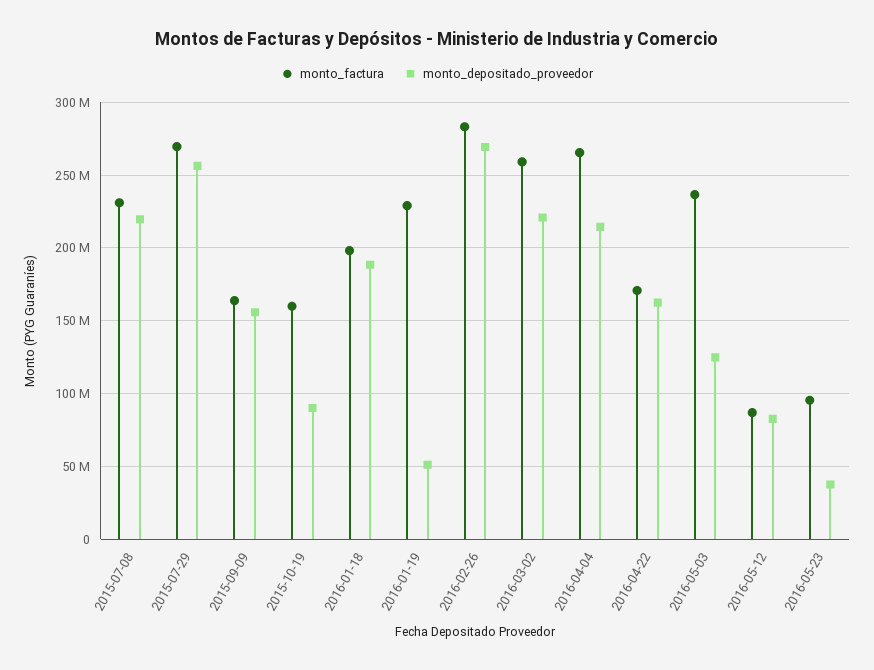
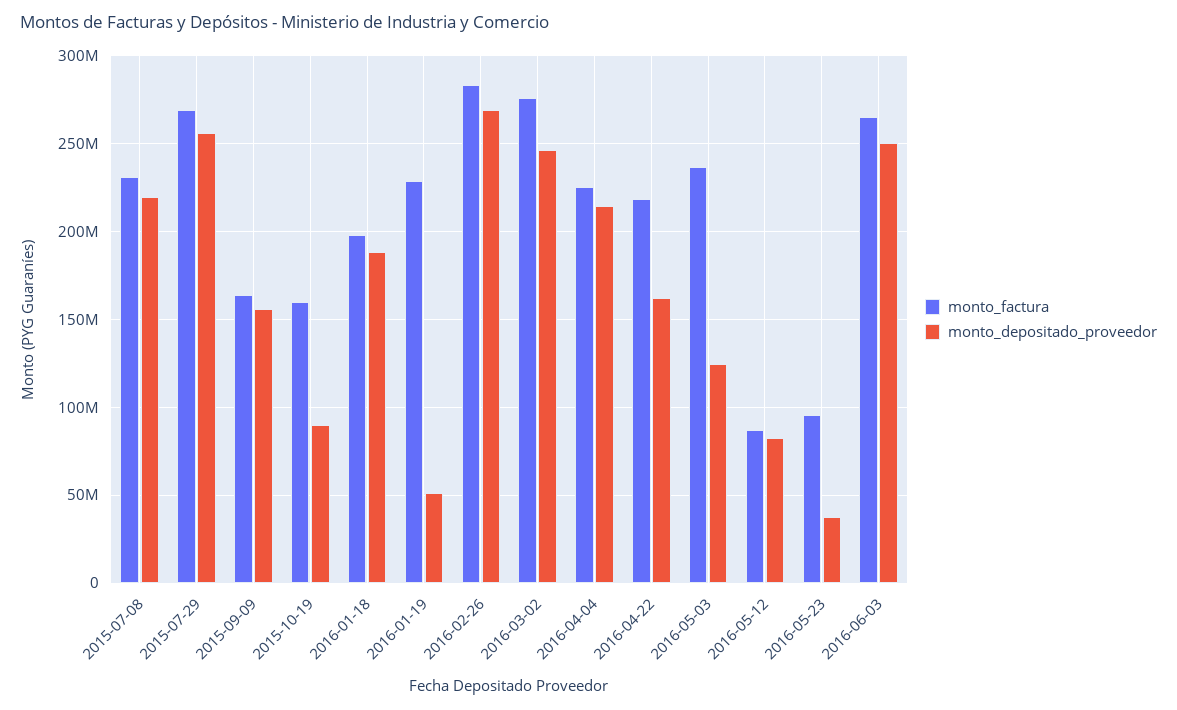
monto_factura, 2016-03-02: 260000000 -> 275000000
monto_depositado_proveedor, 2016-03-02: 220000000 -> 245000000
monto_factura, 2016-04-04: 265000000 -> 225000000
monto_factura, 2016-04-22: 170000000 -> 220000000
monto_factura, 2016-06-03: none -> 265000000
monto_depositado_proveedor, 2016-06-03: none -> 250000000

